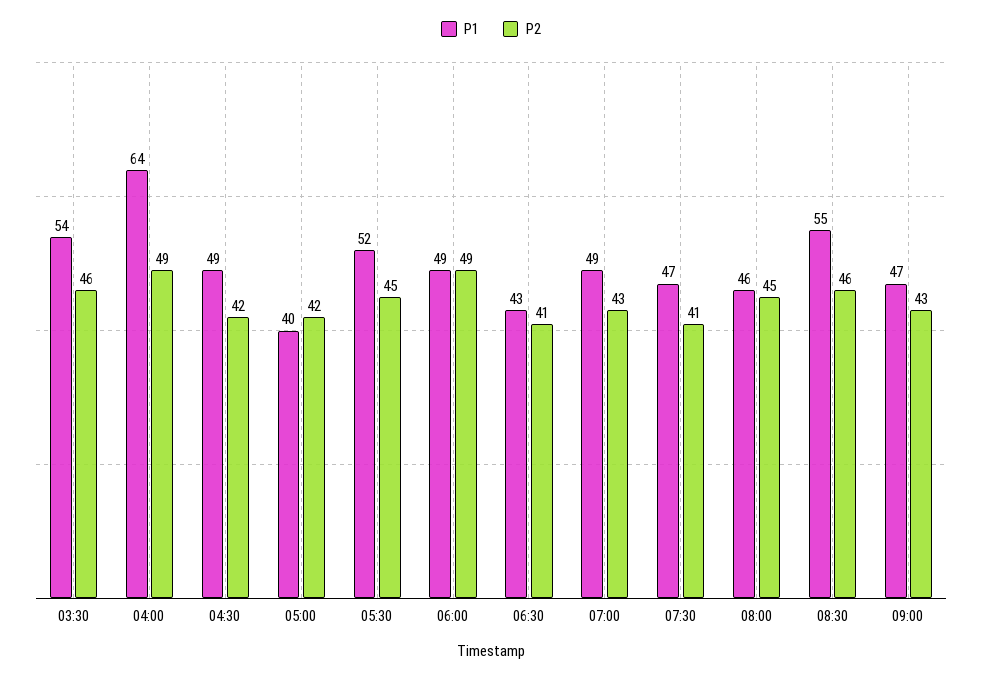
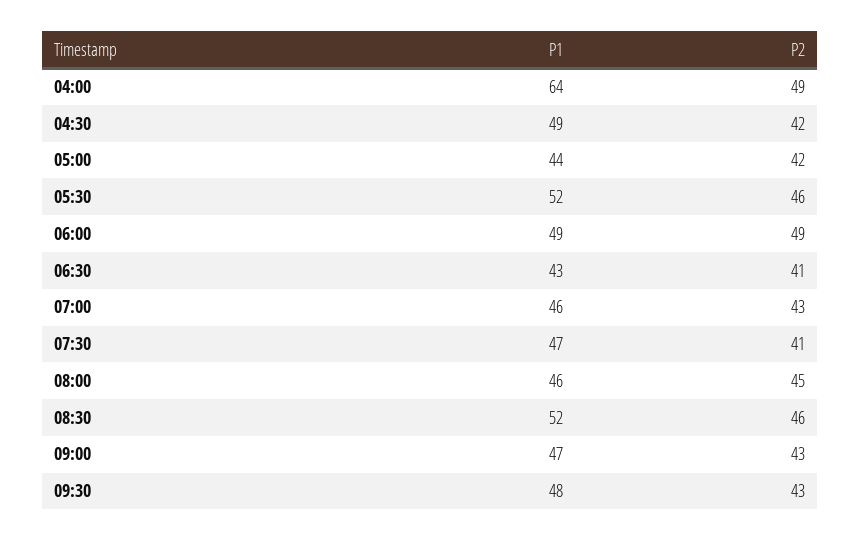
P1, 03:30: 54 -> none
P2, 03:30: 46 -> none
P1, 05:00: 40 -> 44
P2, 05:30: 45 -> 46
P1, 07:00: 49 -> 46
P1, 08:30: 55 -> 52
P1, 09:30: none -> 48
P2, 09:30: none -> 43

